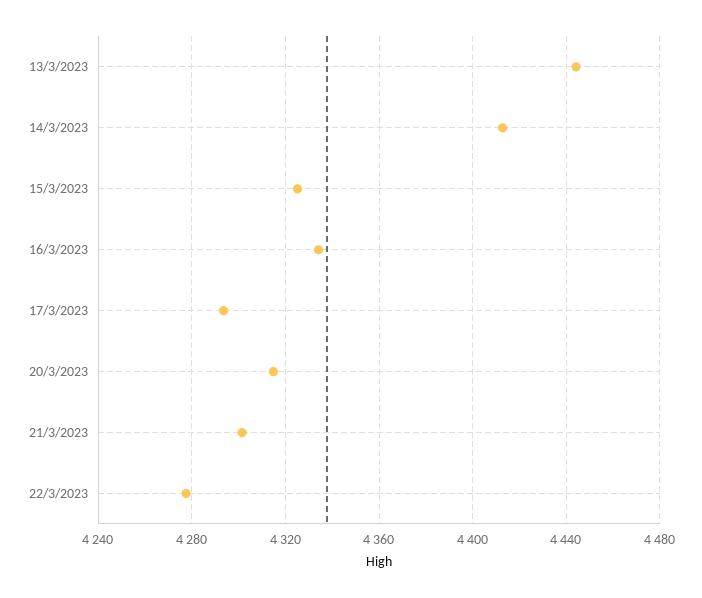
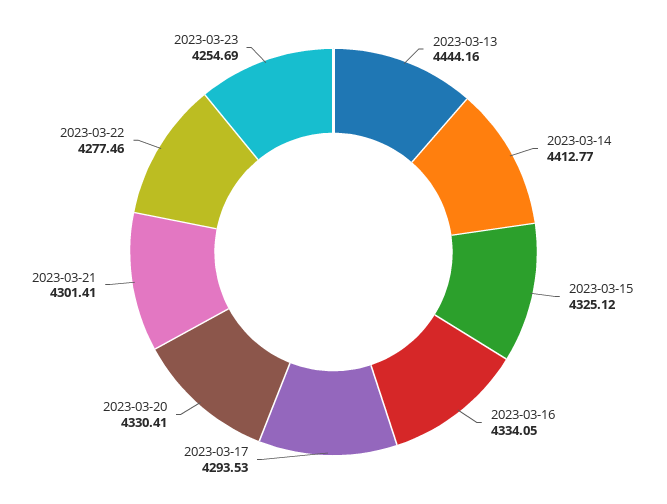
20/3/2023: 4315 -> 4330.41
2023-03-23: none -> 4254.69

